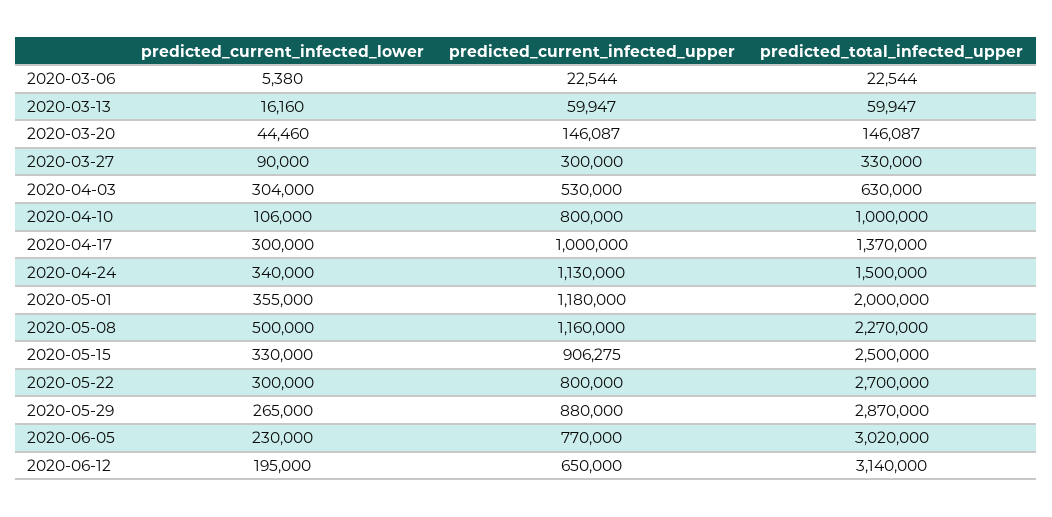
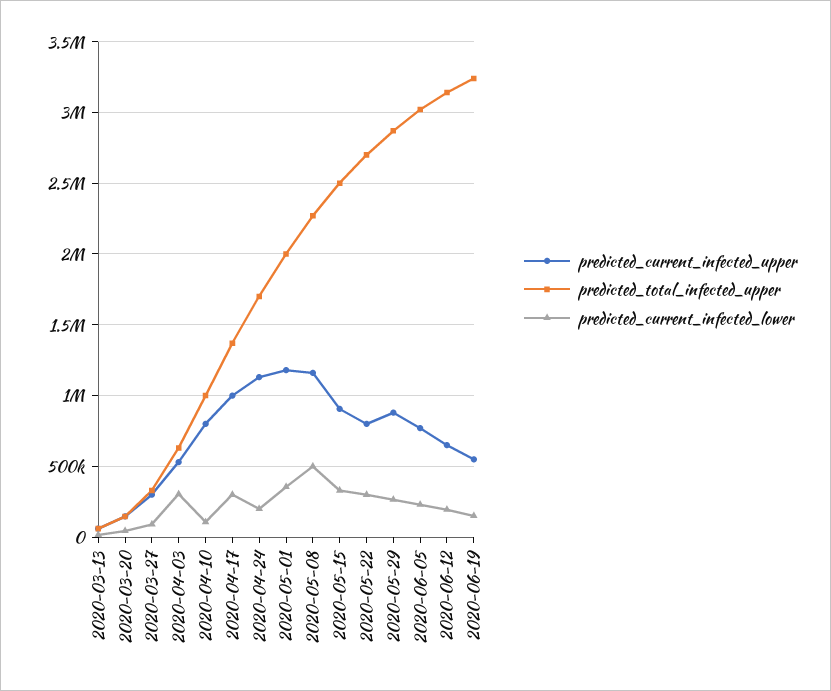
predicted_current_infected_lower, 2020-03-06: 5380 -> none
predicted_current_infected_upper, 2020-03-06: 22544 -> none
predicted_total_infected_upper, 2020-03-06: 22544 -> none
predicted_current_infected_lower, 2020-04-24: 340000 -> 200000
predicted_total_infected_upper, 2020-04-24: 1500000 -> 1700000
predicted_current_infected_upper, 2020-06-19: none -> 550000
predicted_total_infected_upper, 2020-06-19: none -> 3250000
predicted_current_infected_lower, 2020-06-19: none -> 150000

